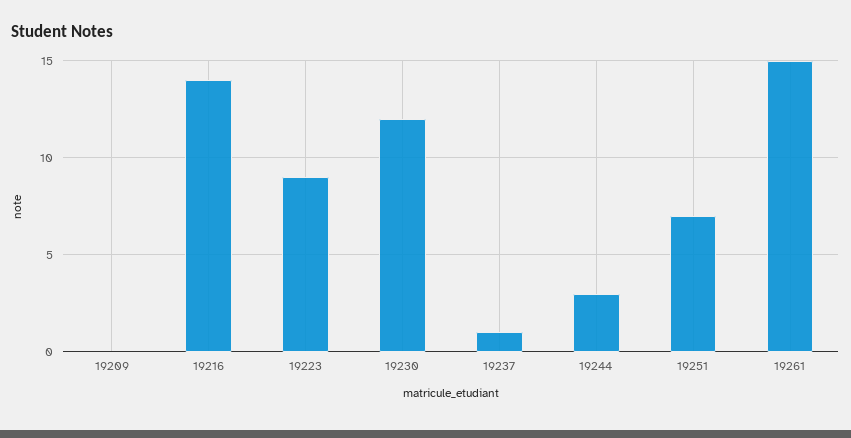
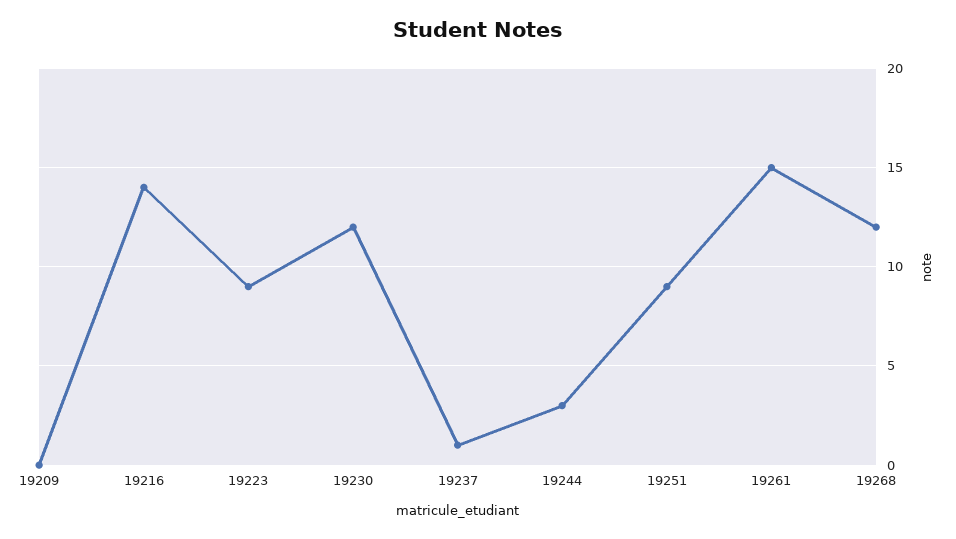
19251: 7 -> 9
19268: none -> 12

